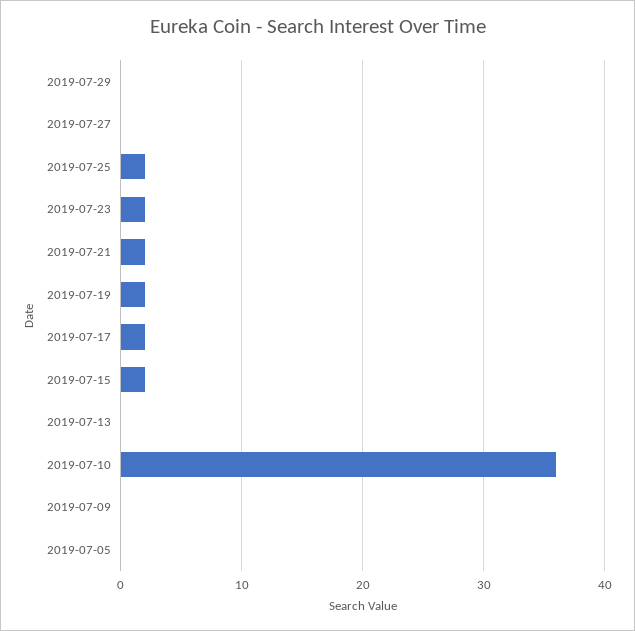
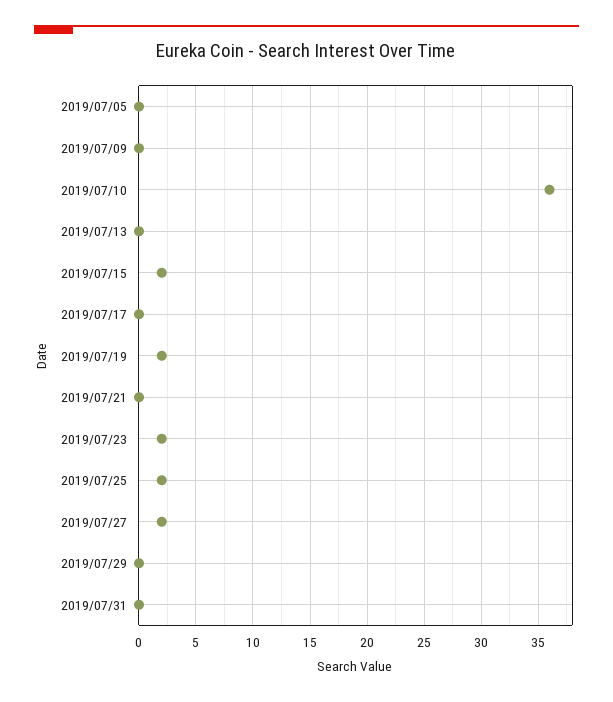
2019-07-27: 0 -> 2
2019-07-21: 2 -> 0
2019-07-17: 2 -> 0
2019/07/31: none -> 0

